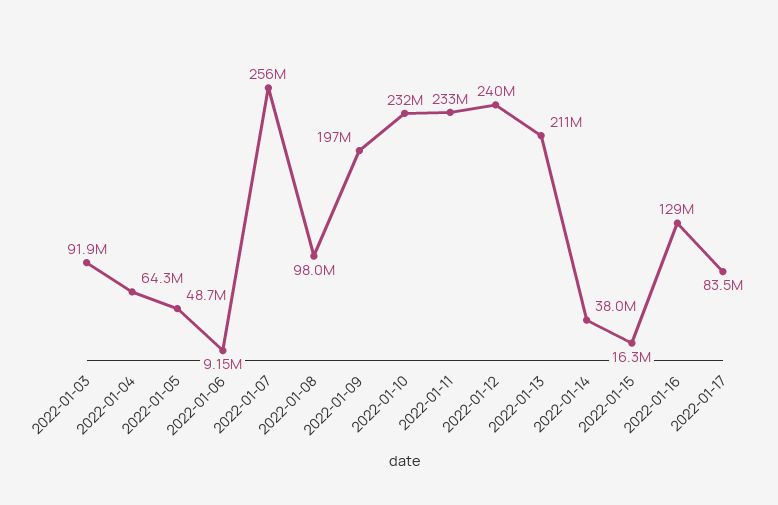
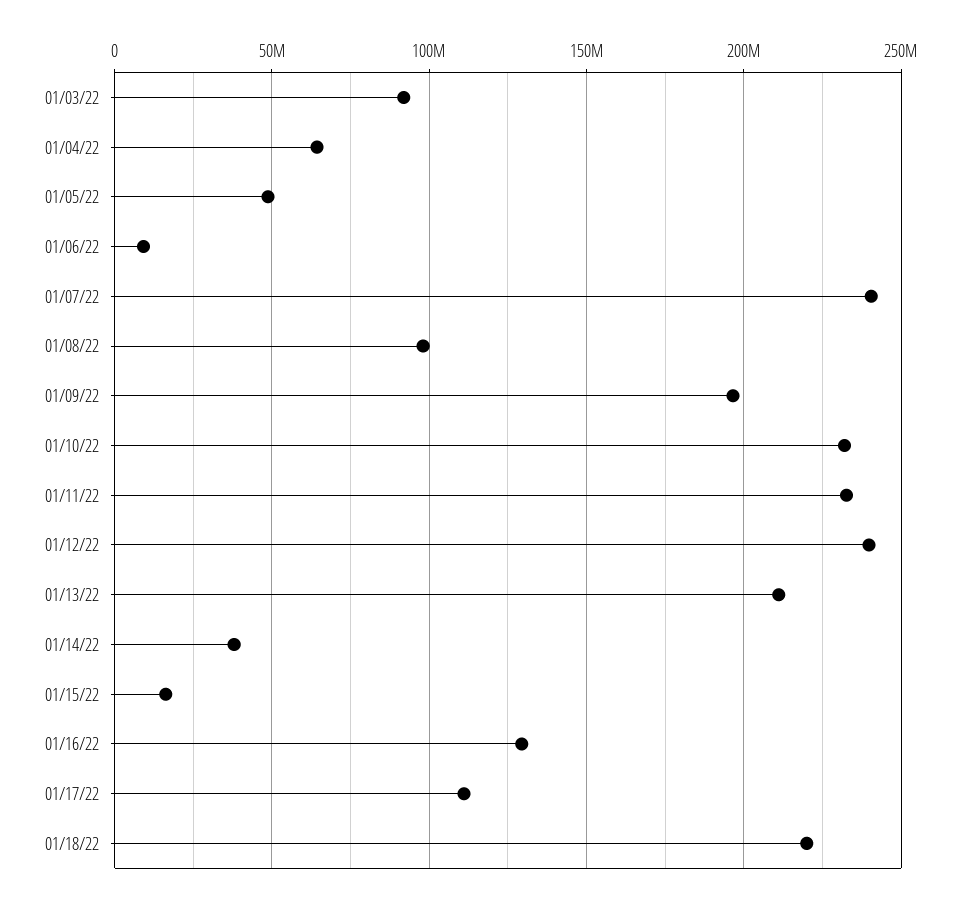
2022-01-07: 256000000 -> 240000000
2022-01-17: 83500000 -> 110000000
01/18/22: none -> 220000000

